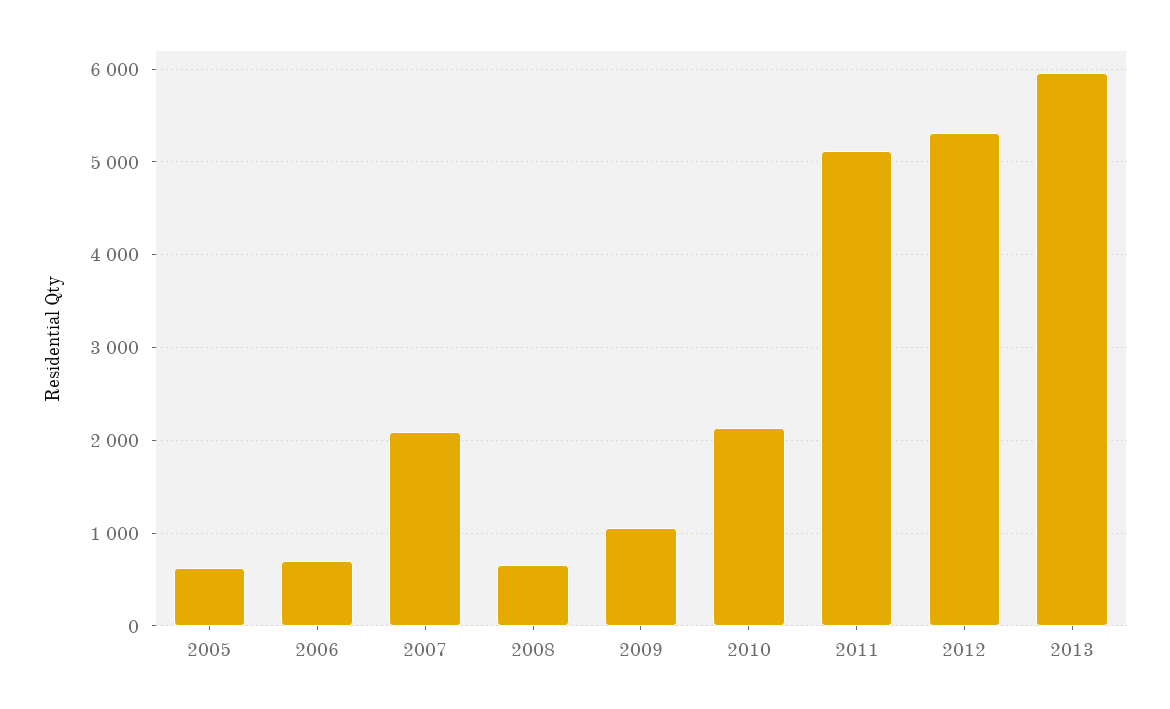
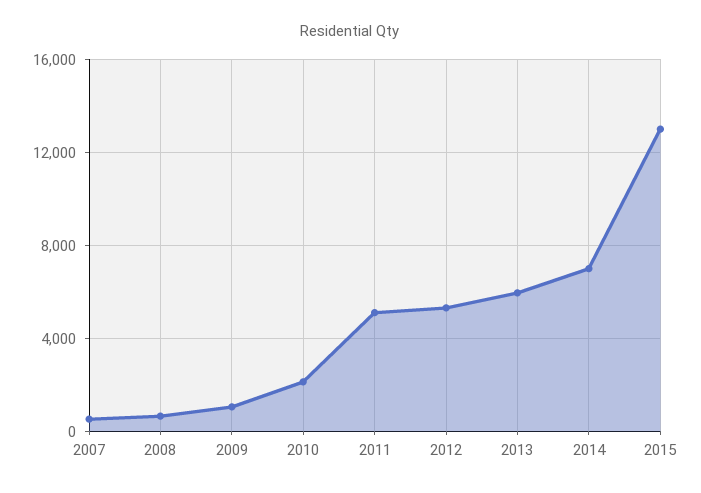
2005: 600 -> none
2006: 700 -> none
2007: 2100 -> 500
2014: none -> 7000
2015: none -> 13000

